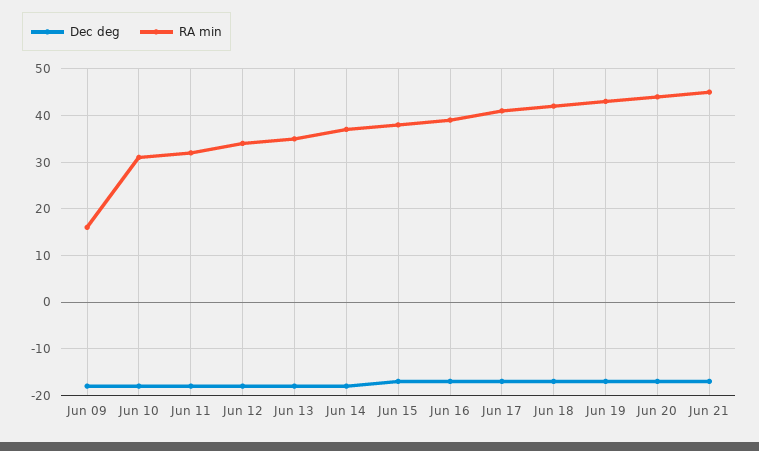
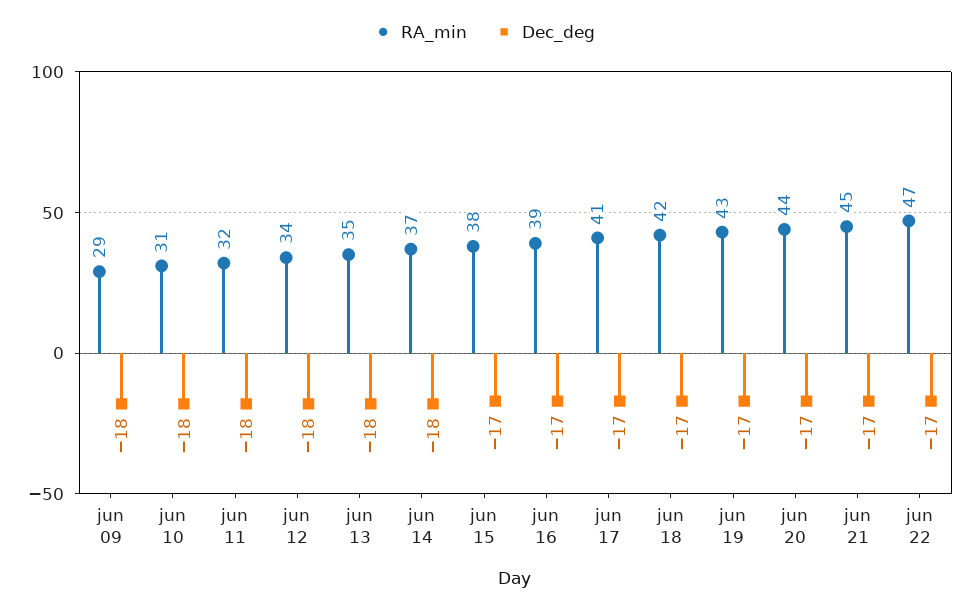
RA min, Jun 09: 15 -> 29
RA min, jun 22: none -> 47
Dec deg, jun 22: none -> -17

